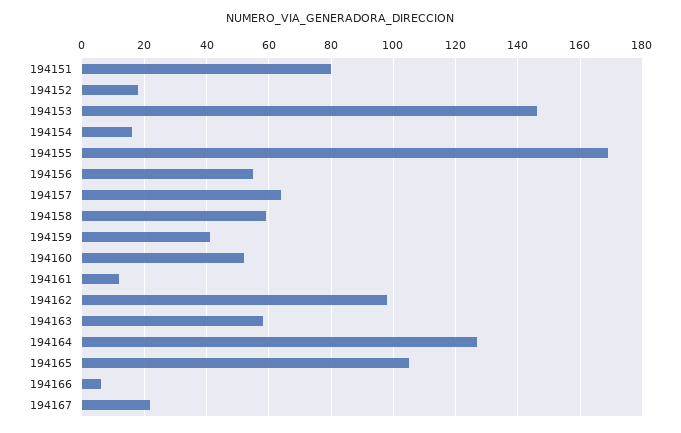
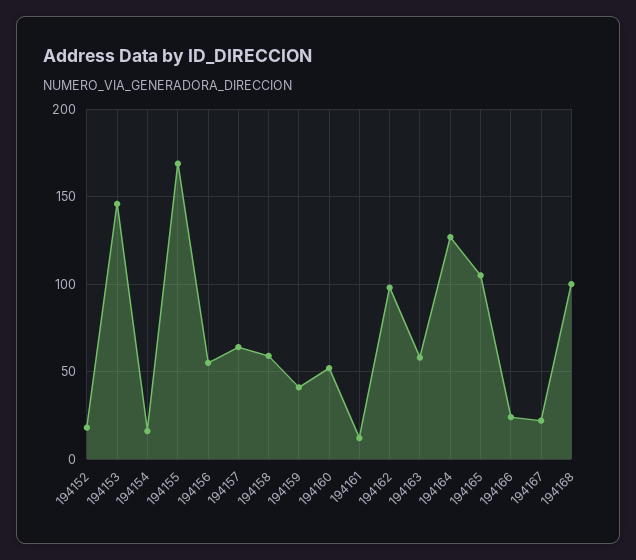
194151: 80 -> none
194166: 5 -> 25
194168: none -> 100

